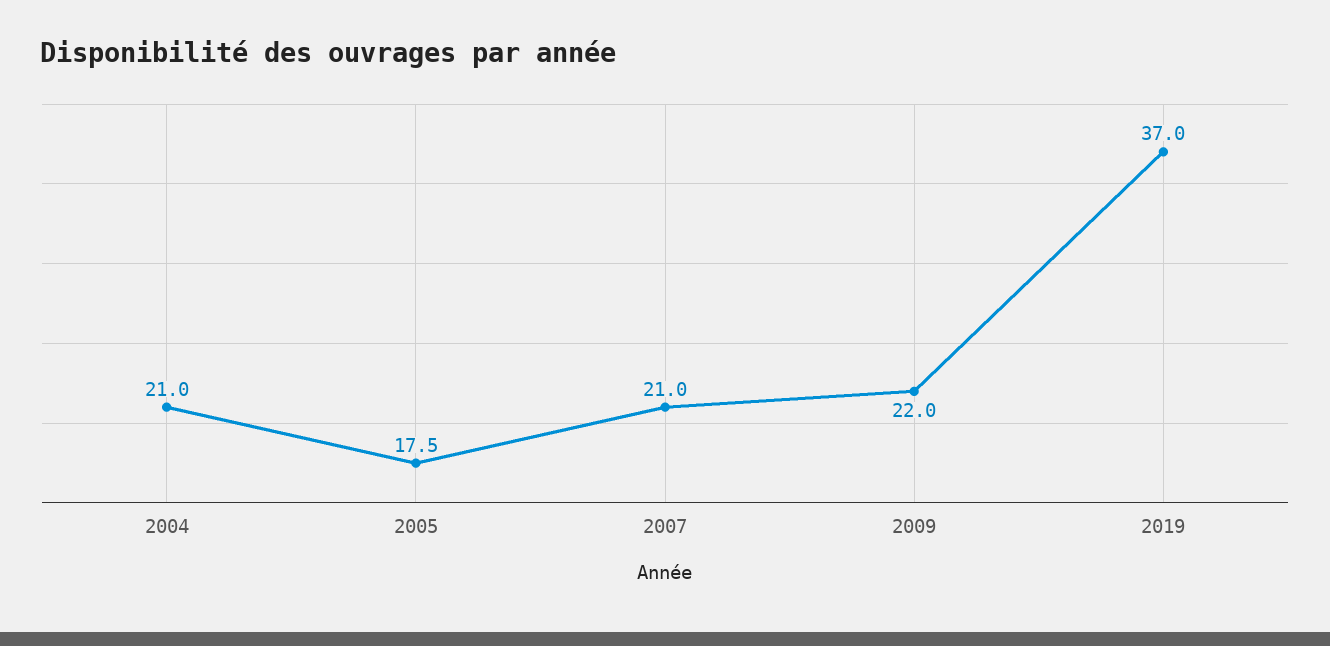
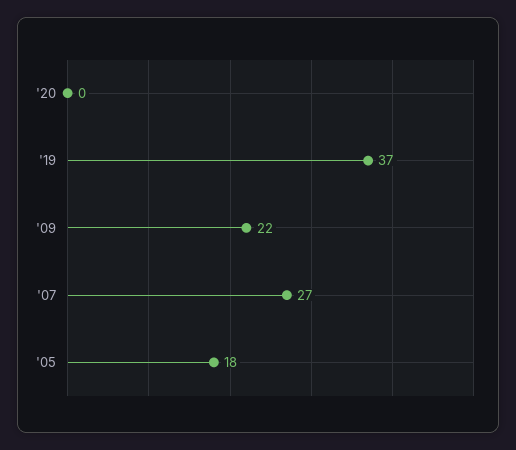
2004: 21 -> none
2007: 21 -> 27
'20: none -> 0

